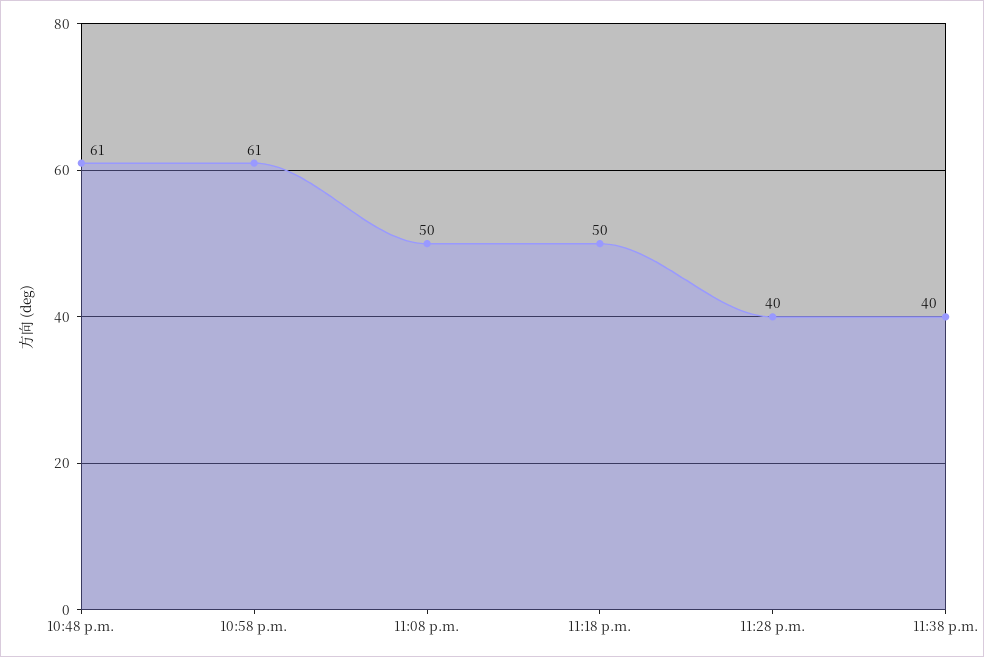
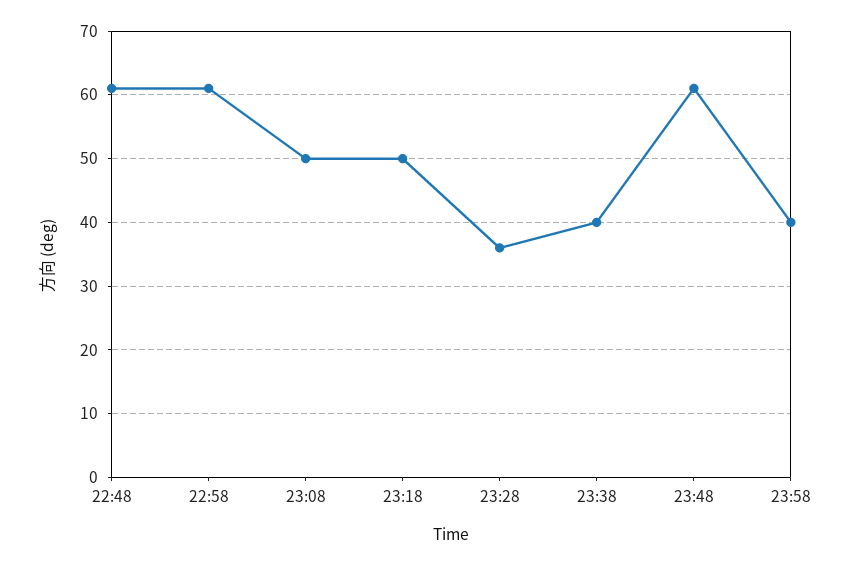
11:28 p.m.: 40 -> 36
23:48: none -> 61
23:58: none -> 40

